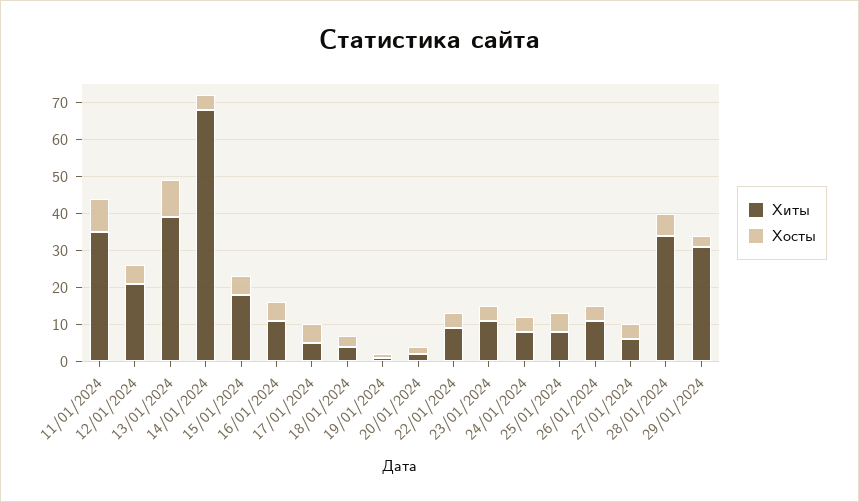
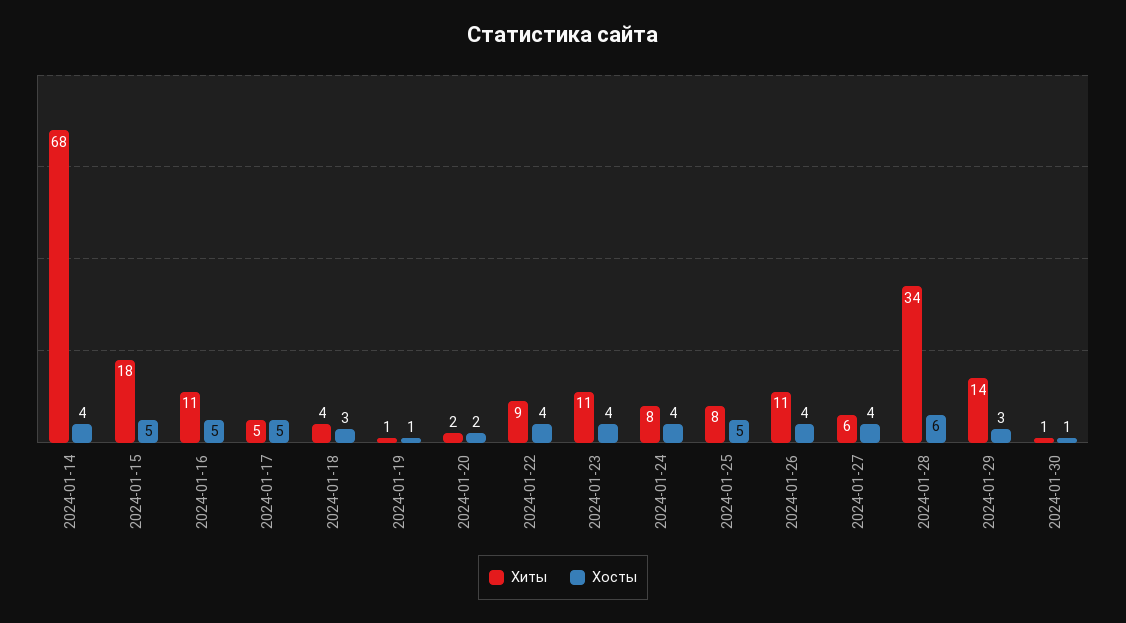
Хиты, 11/01/2024: 35 -> none
Хосты, 11/01/2024: 10 -> none
Хиты, 12/01/2024: 20 -> none
Хосты, 12/01/2024: 5 -> none
Хиты, 13/01/2024: 40 -> none
Хосты, 13/01/2024: 10 -> none
Хиты, 29/01/2024: 30 -> 14
Хиты, 2024-01-30: none -> 1
Хосты, 2024-01-30: none -> 1

